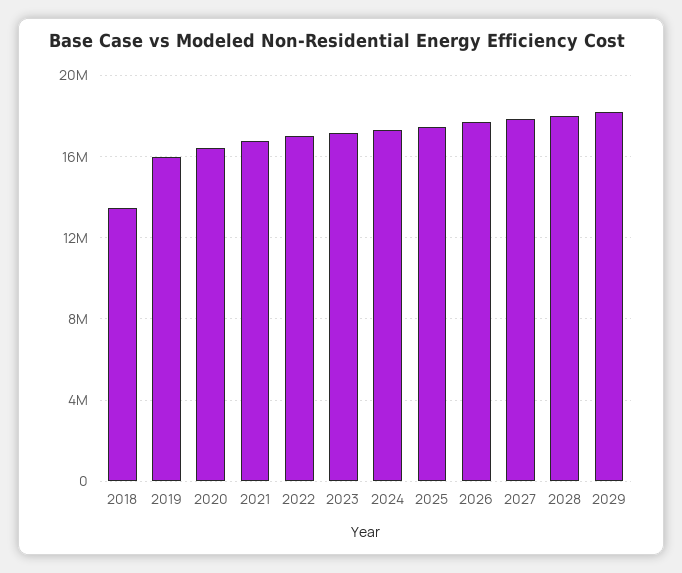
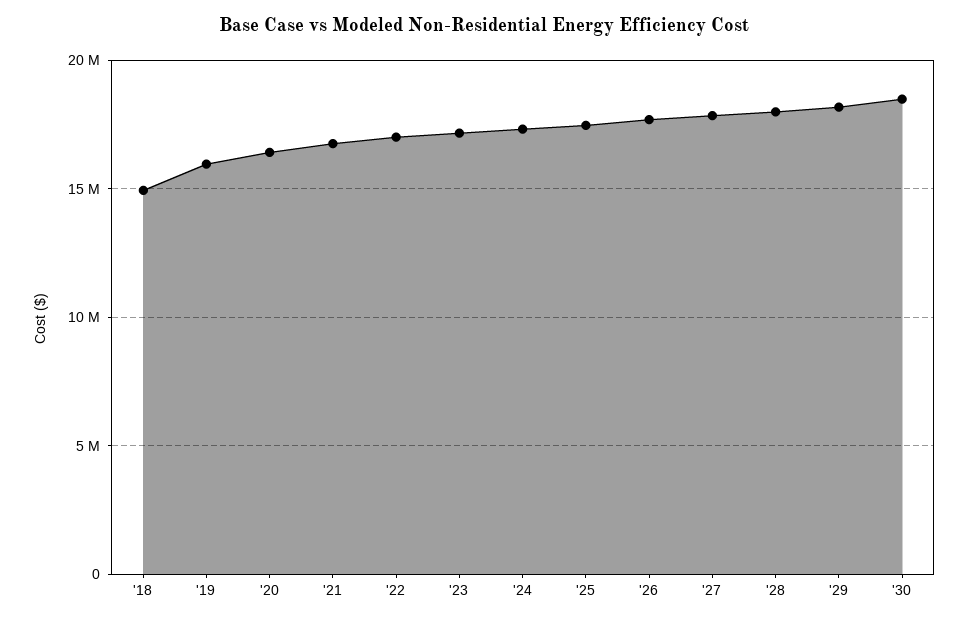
2018: 13500000 -> 15000000
'30: none -> 18500000

